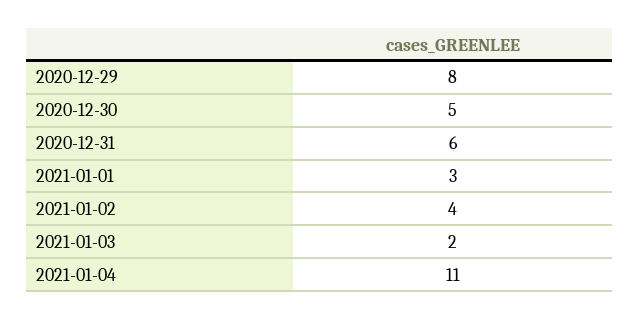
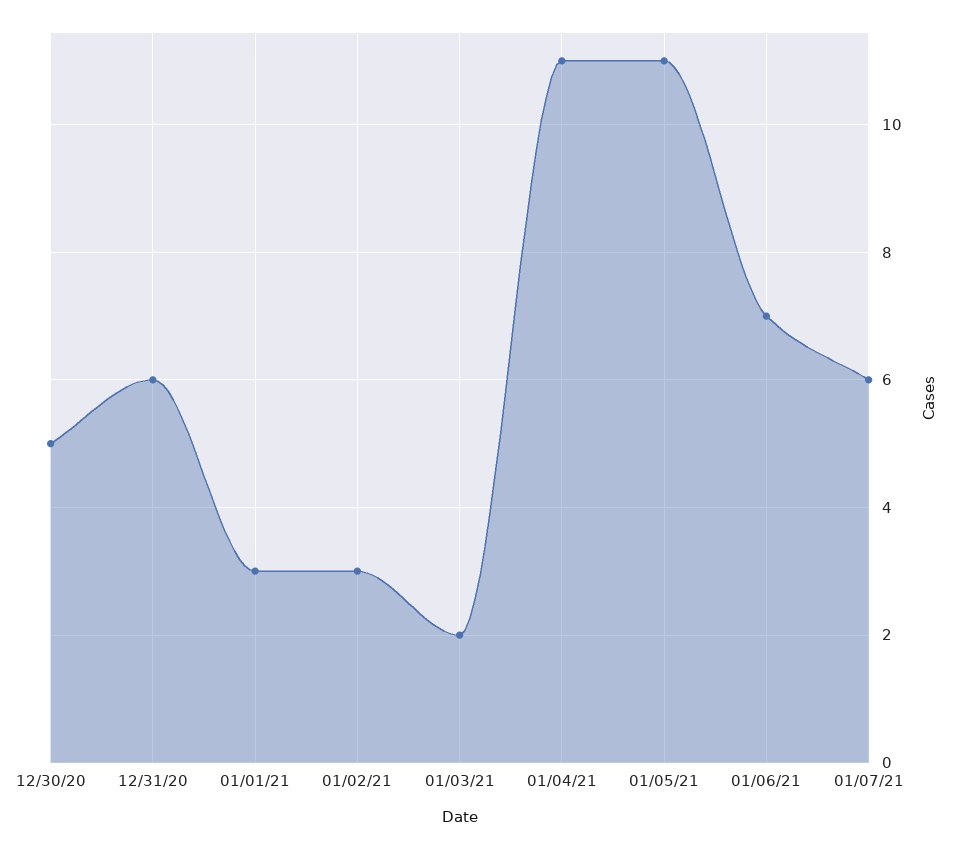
2020-12-29: 8 -> none
2021-01-02: 4 -> 3
01/05/21: none -> 11
01/06/21: none -> 7
01/07/21: none -> 6

